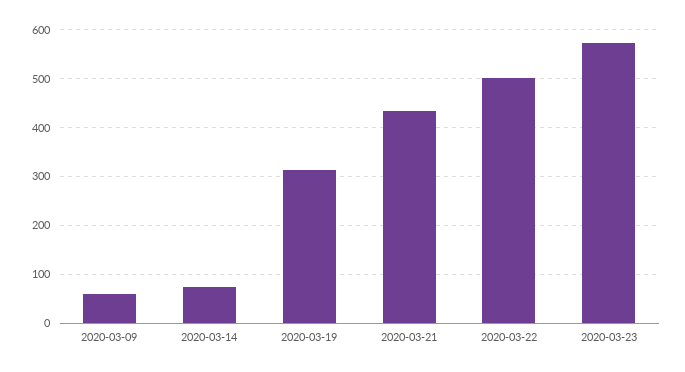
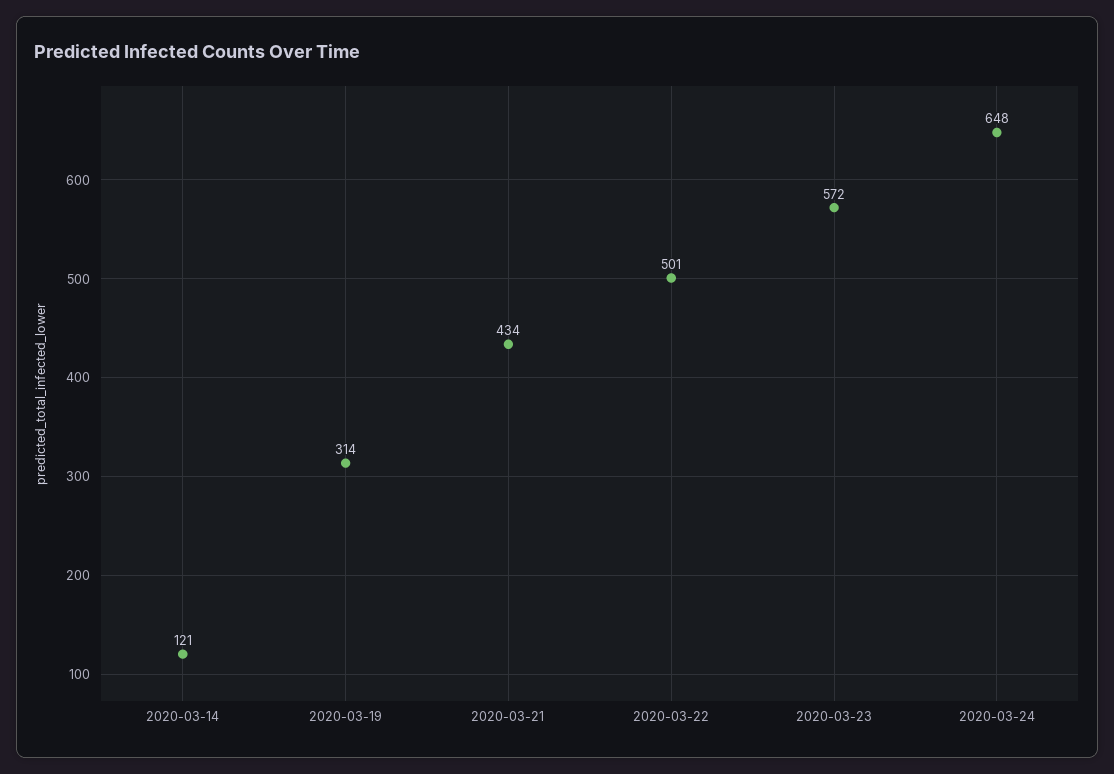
2020-03-09: 60 -> none
2020-03-14: 80 -> 121
2020-03-24: none -> 648

